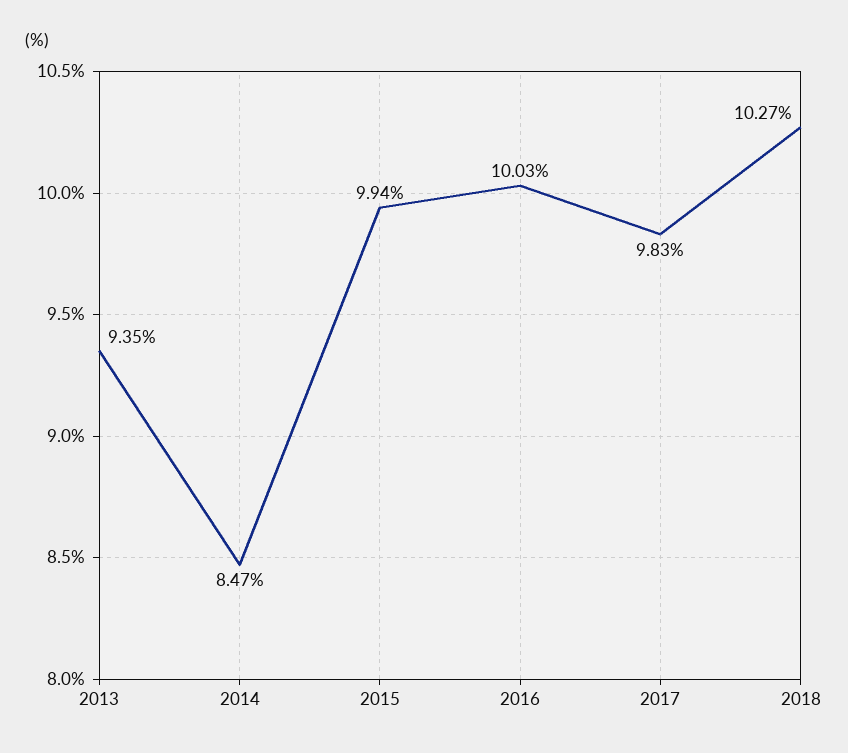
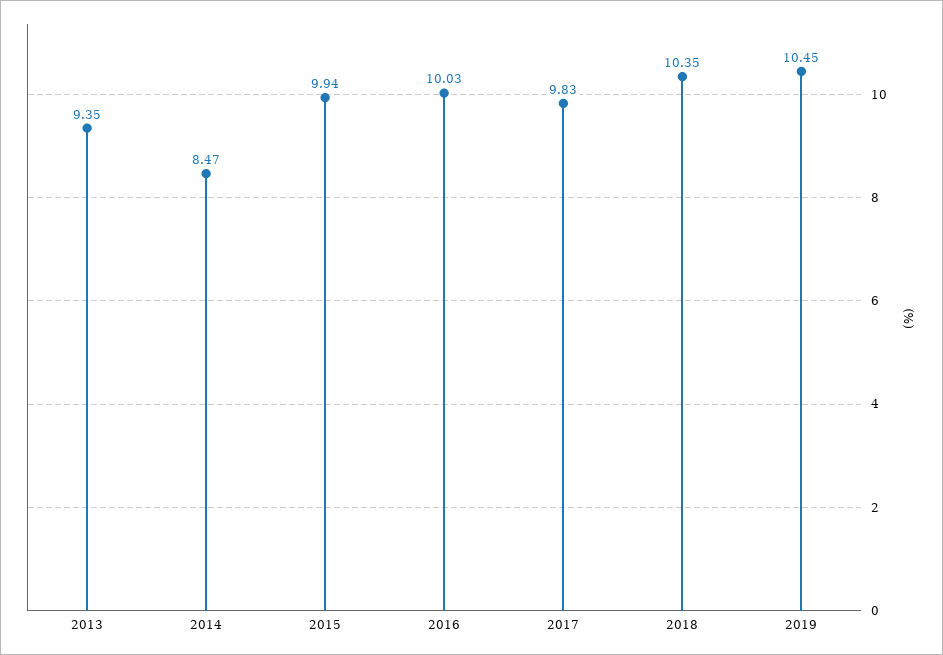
2018: 10.27 -> 10.35
2019: none -> 10.45

